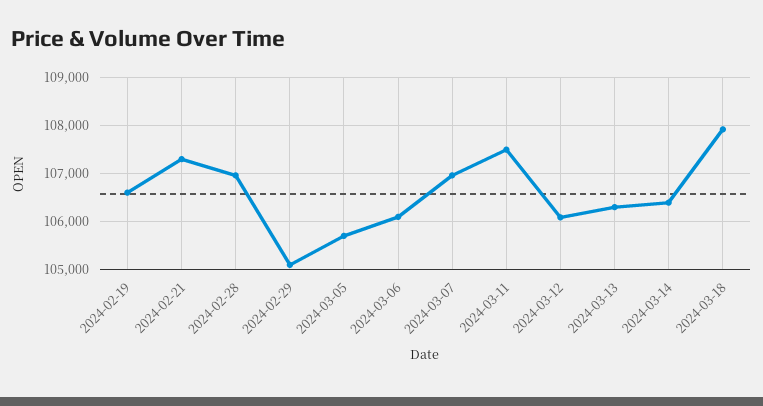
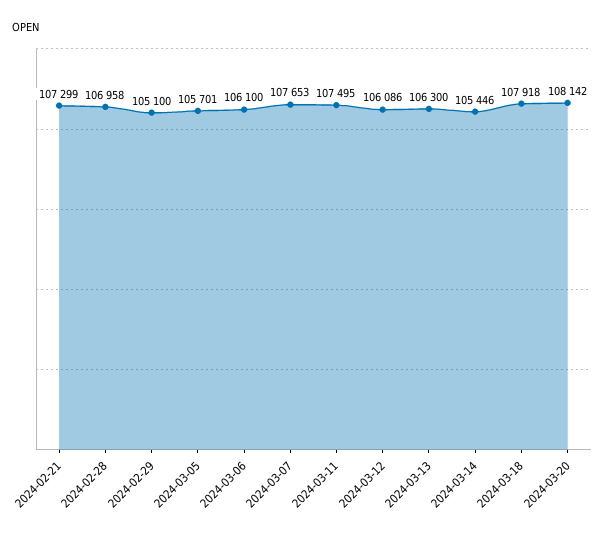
2024-02-19: 106600 -> none
2024-03-07: 107000 -> 107653
2024-03-14: 106400 -> 105446
2024-03-20: none -> 108142

